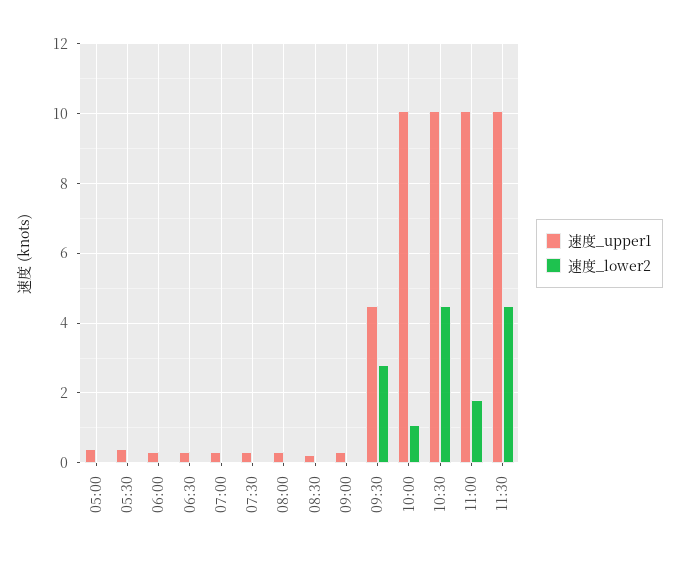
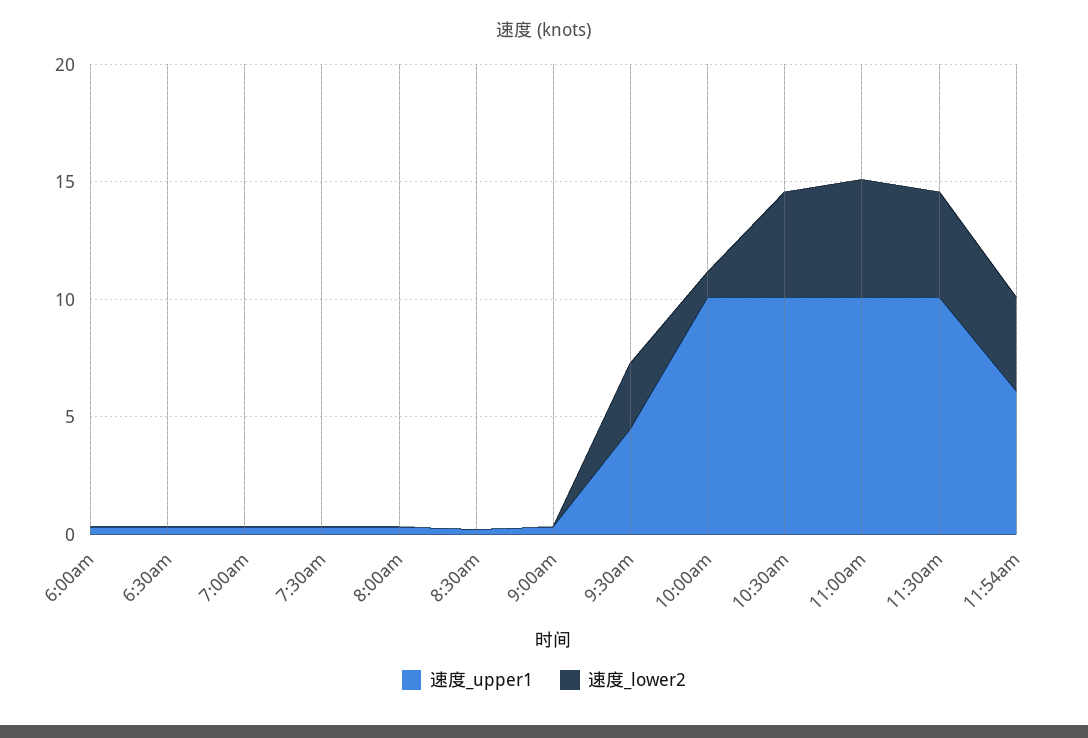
速度_upper1, 05:00: 0.4 -> none
速度_lower2, 05:00: 0 -> none
速度_upper1, 05:30: 0.4 -> none
速度_lower2, 05:30: 0 -> none
速度_lower2, 11:00: 1.8 -> 5
速度_upper1, 11:54am: none -> 6
速度_lower2, 11:54am: none -> 4

